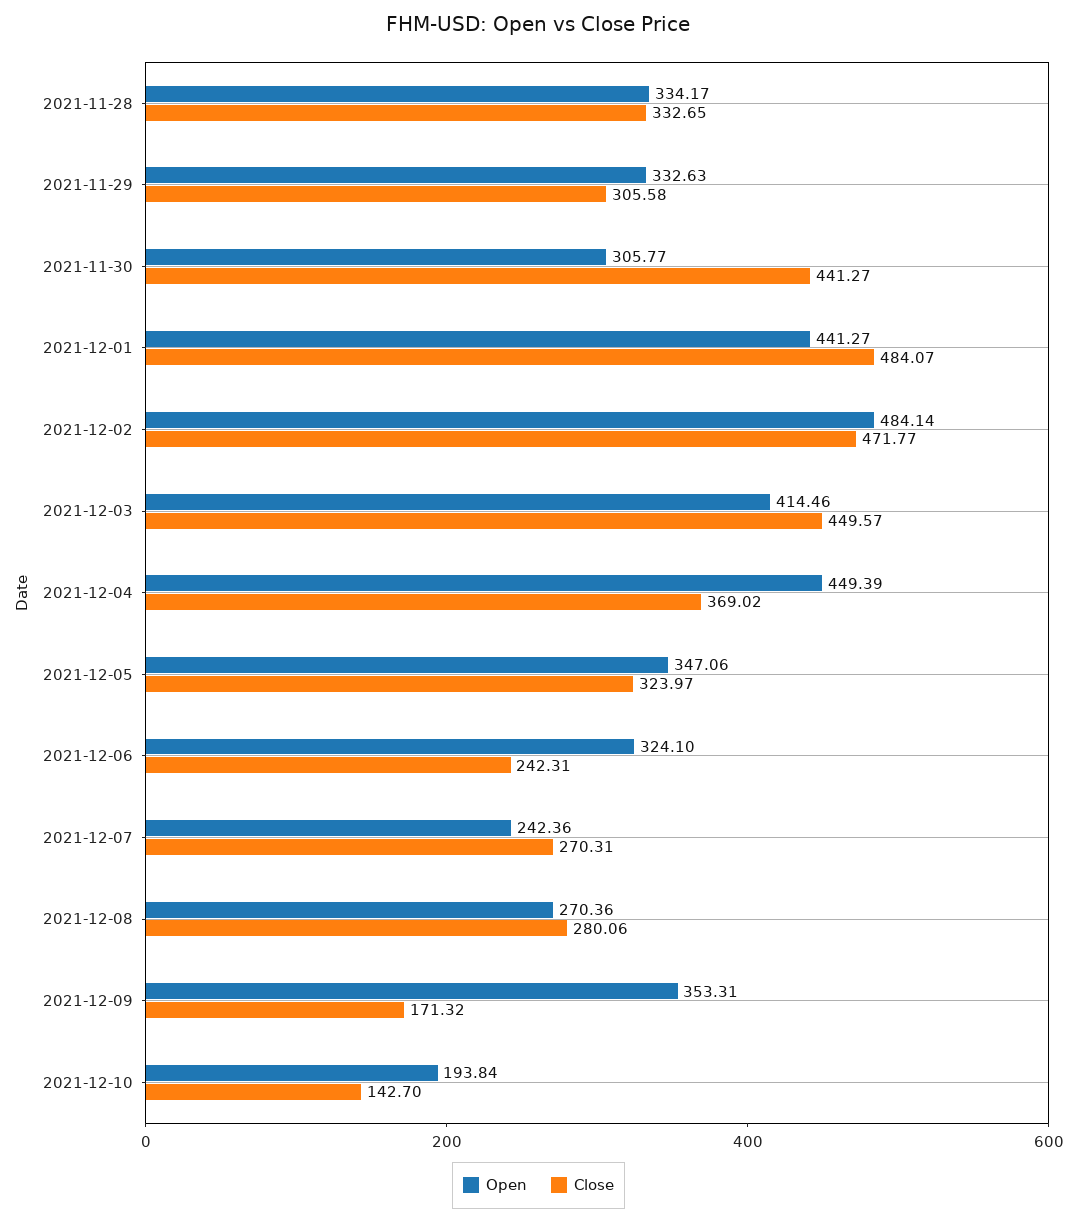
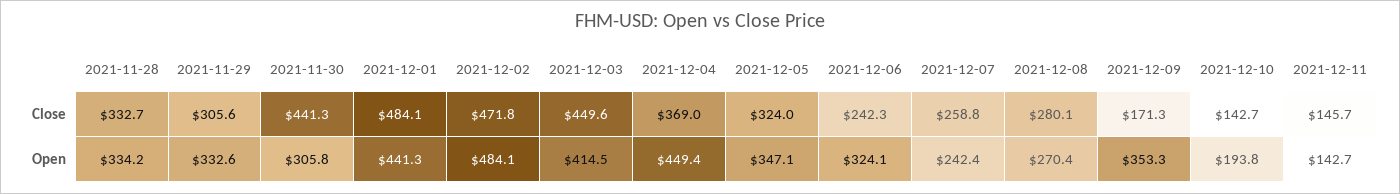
Close, 2021-12-07: 270.31 -> 258.8
Close, 2021-12-11: none -> 145.7
Open, 2021-12-11: none -> 142.7

